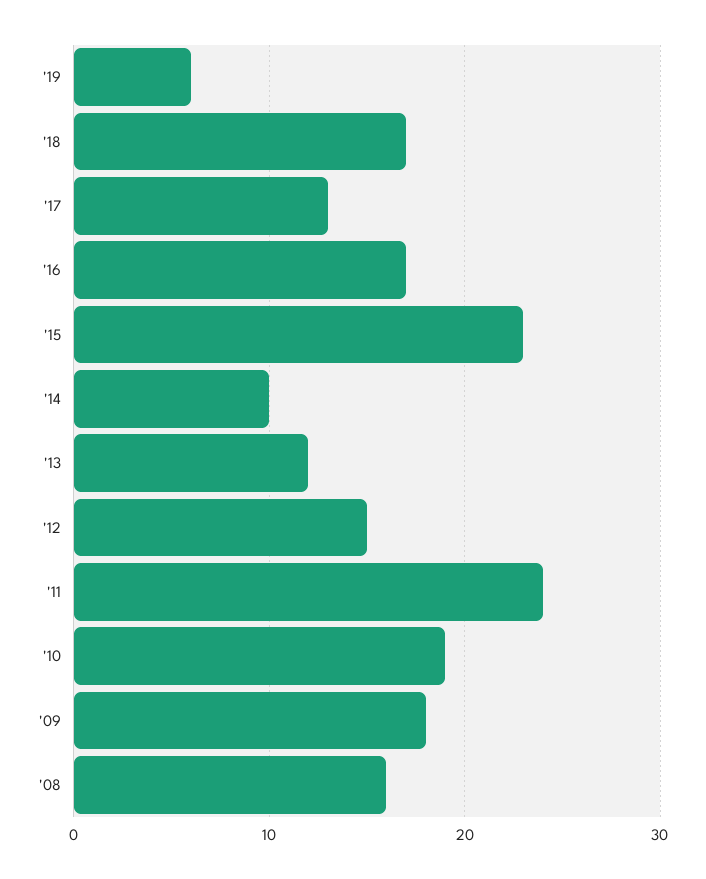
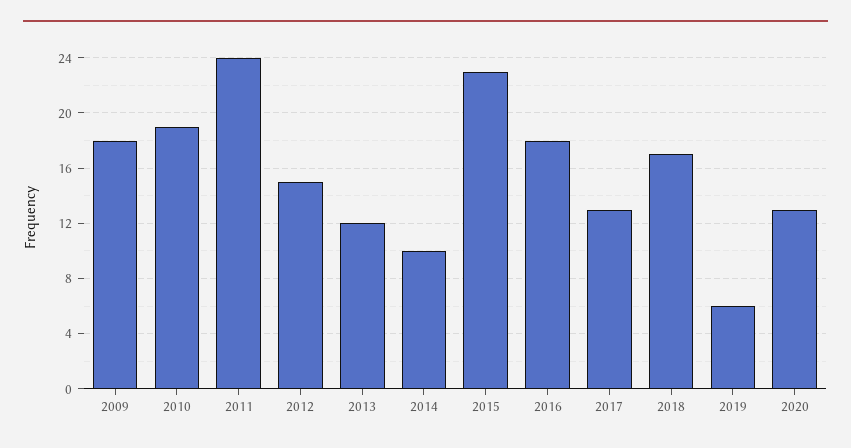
'16: 17 -> 18
'08: 16 -> none
2020: none -> 13

